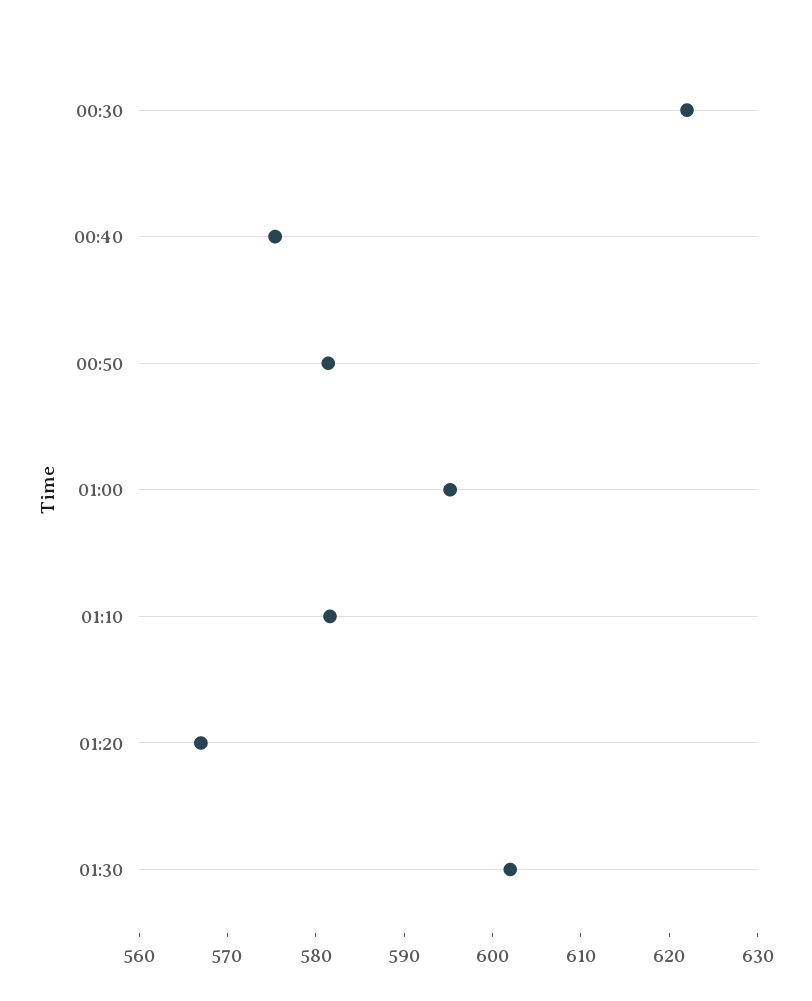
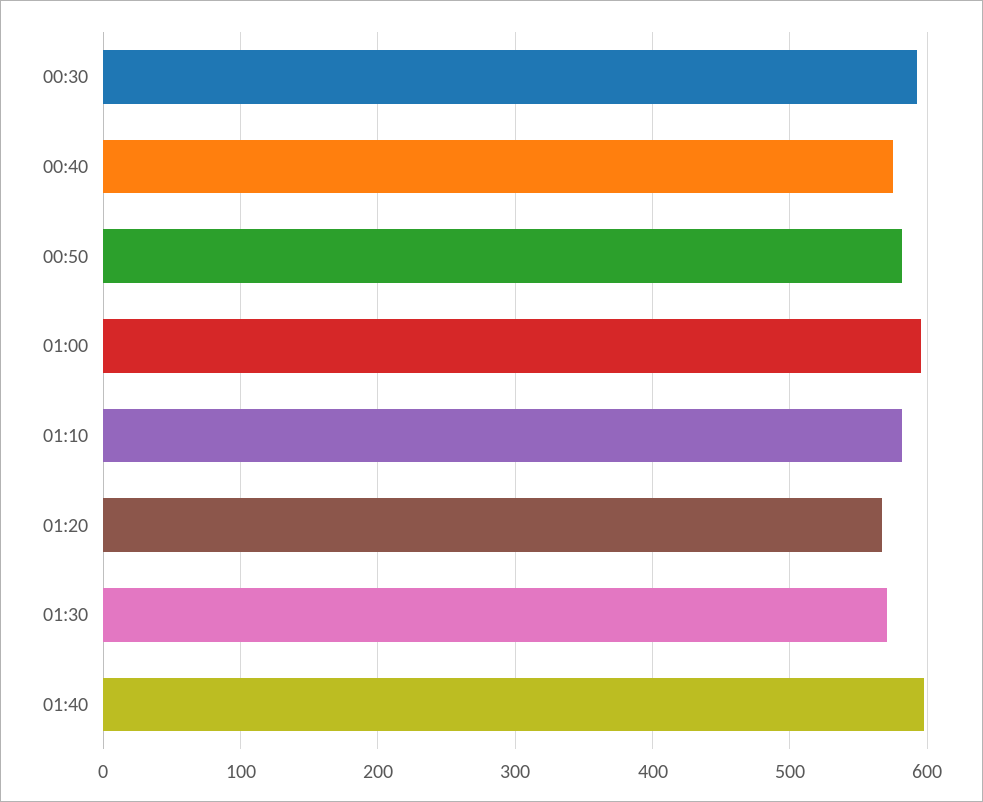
00:30: 622 -> 590
01:30: 602 -> 570
01:40: none -> 600

